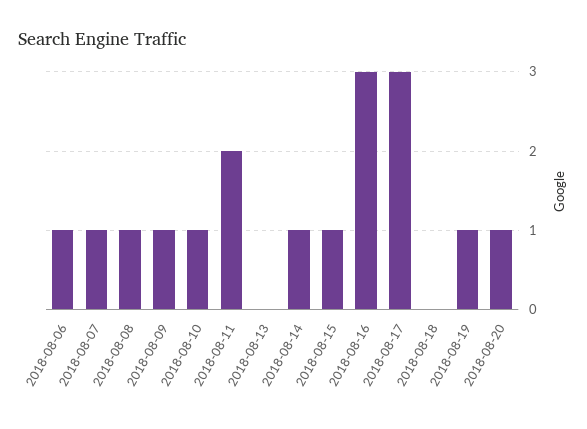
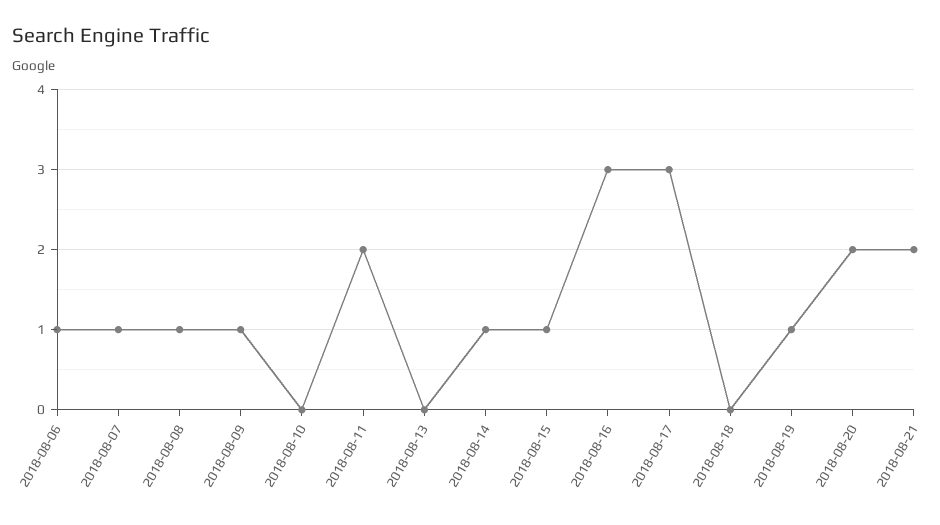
2018-08-10: 1 -> 0
2018-08-20: 1 -> 2
2018-08-21: none -> 2

